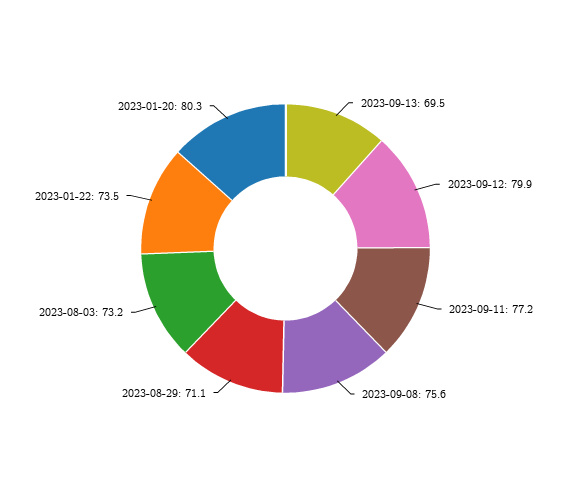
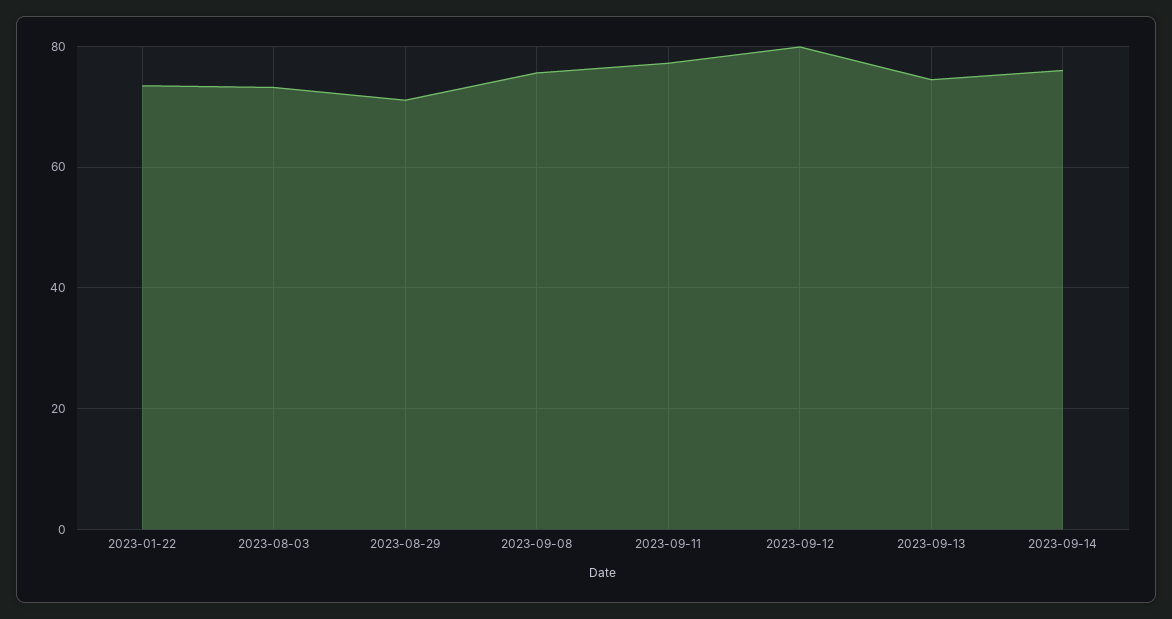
2023-09-13: 69.5 -> 74
2023-01-20: 80.3 -> none
2023-09-14: none -> 76

